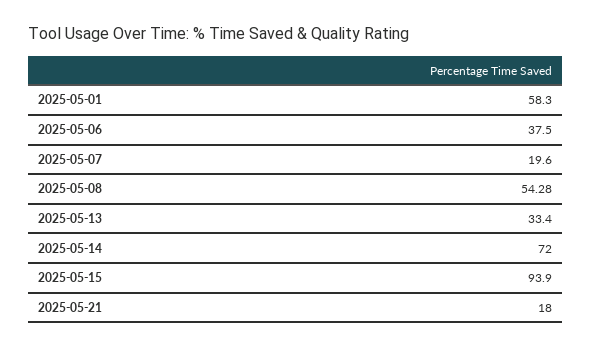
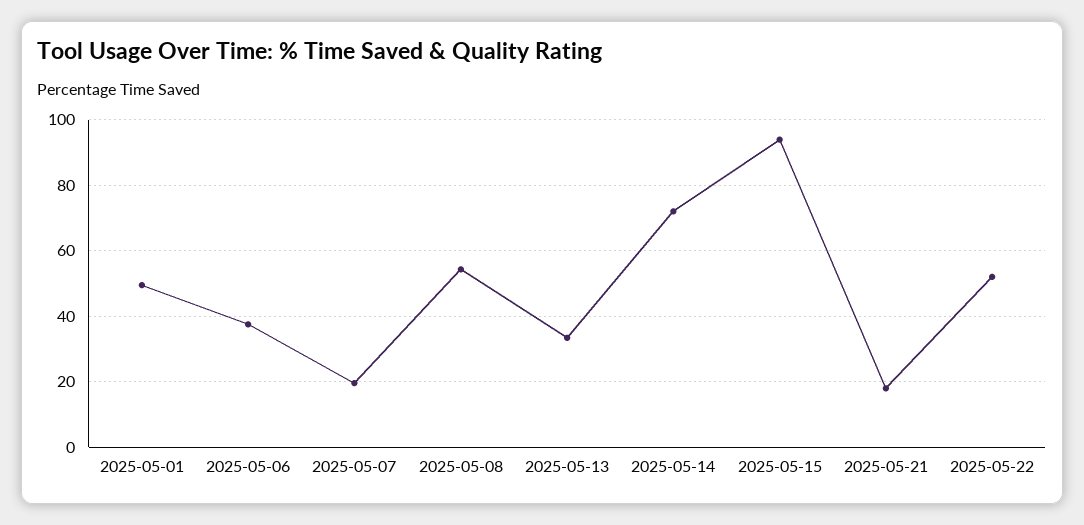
2025-05-01: 58.3 -> 50
2025-05-22: none -> 52

